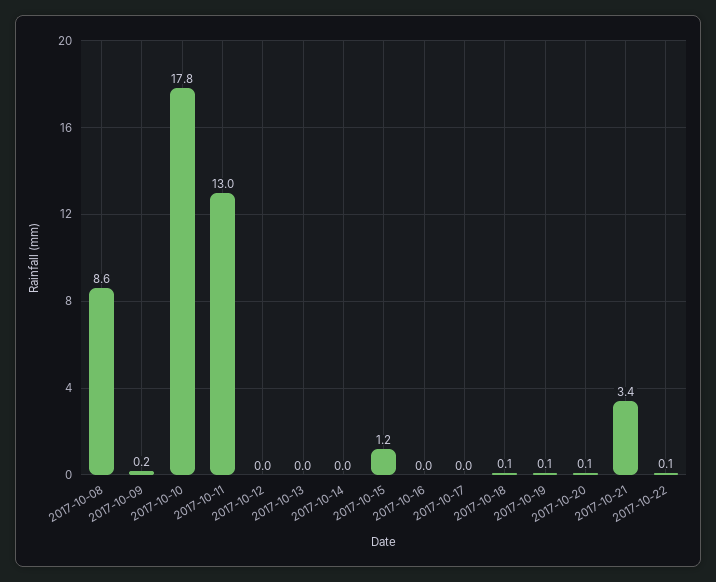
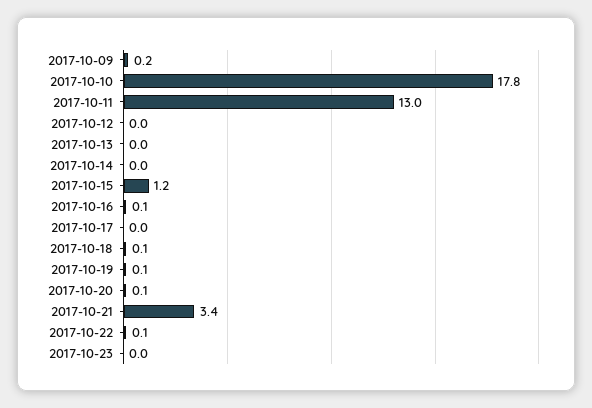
2017-10-08: 8.6 -> none
2017-10-16: 0 -> 0.1
2017-10-23: none -> 0

